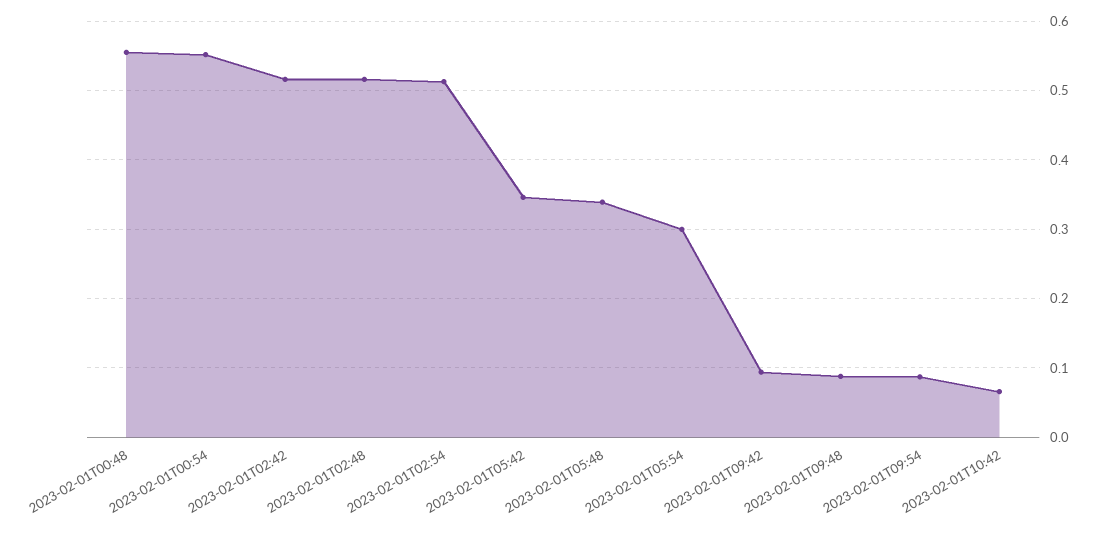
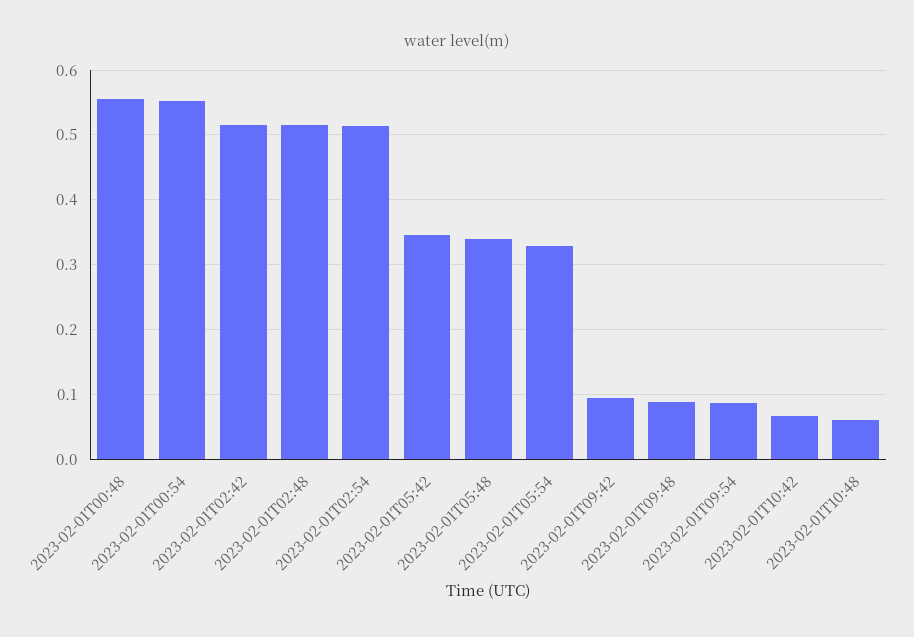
2023-02-01T05:54: 0.3 -> 0.33
2023-02-01T10:48: none -> 0.06

